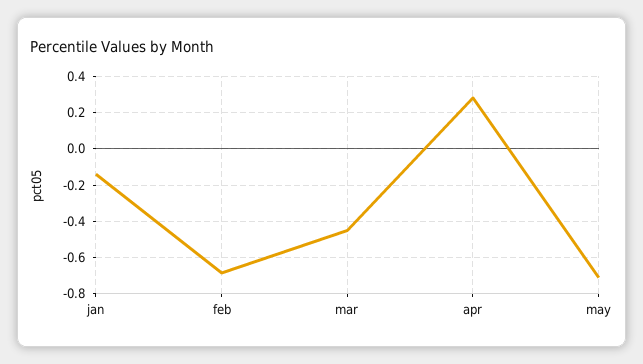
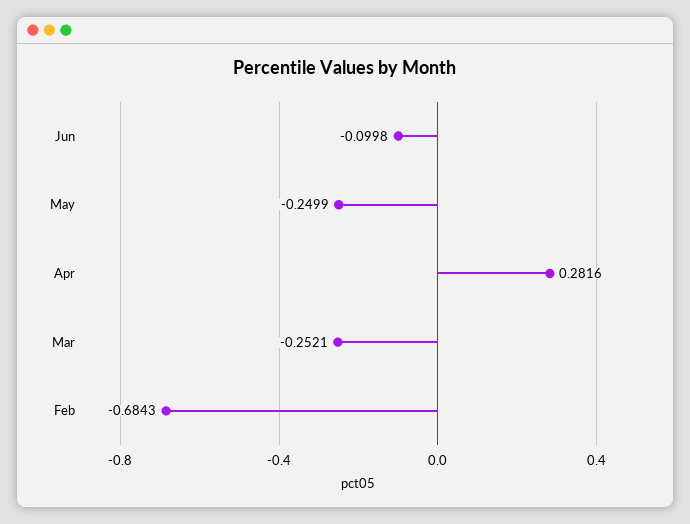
jan: -0.15 -> none
mar: -0.45 -> -0.2521
may: -0.7 -> -0.2499
Jun: none -> -0.0998

